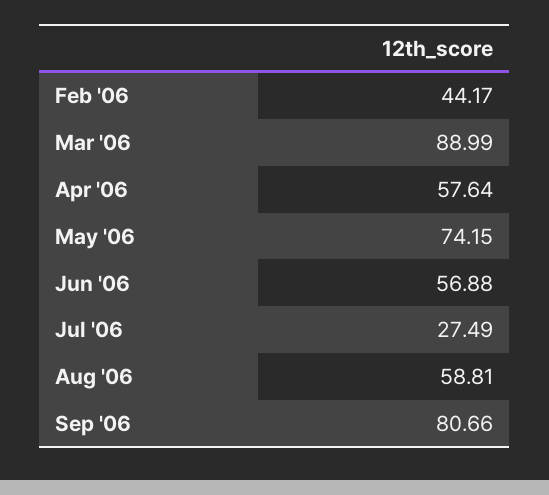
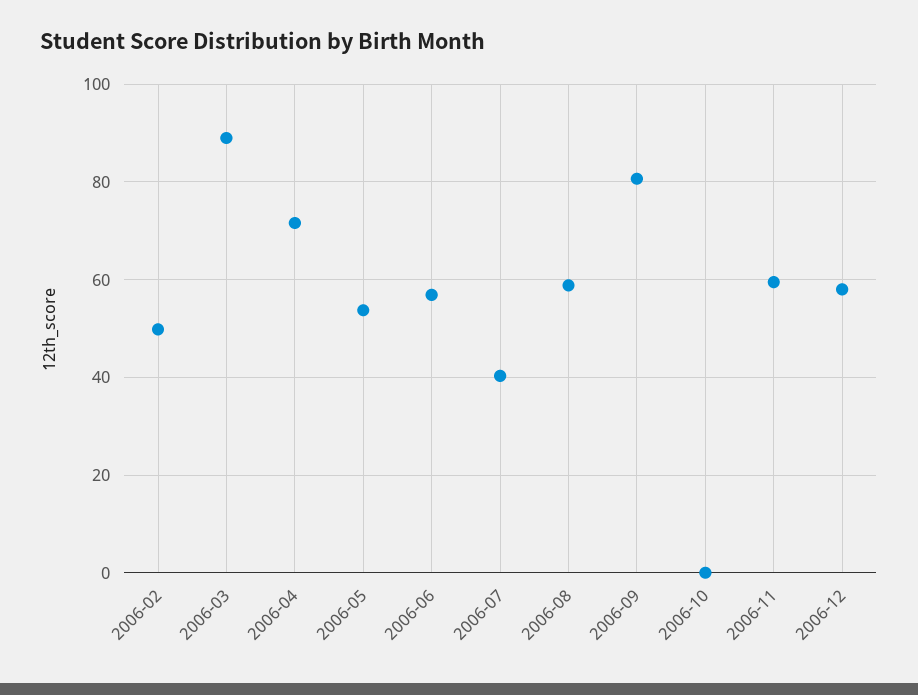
Feb '06: 44.17 -> 50
Apr '06: 57.64 -> 72
May '06: 74.15 -> 54
Jul '06: 27.49 -> 40
2006-10: none -> 0
2006-11: none -> 60
2006-12: none -> 58

